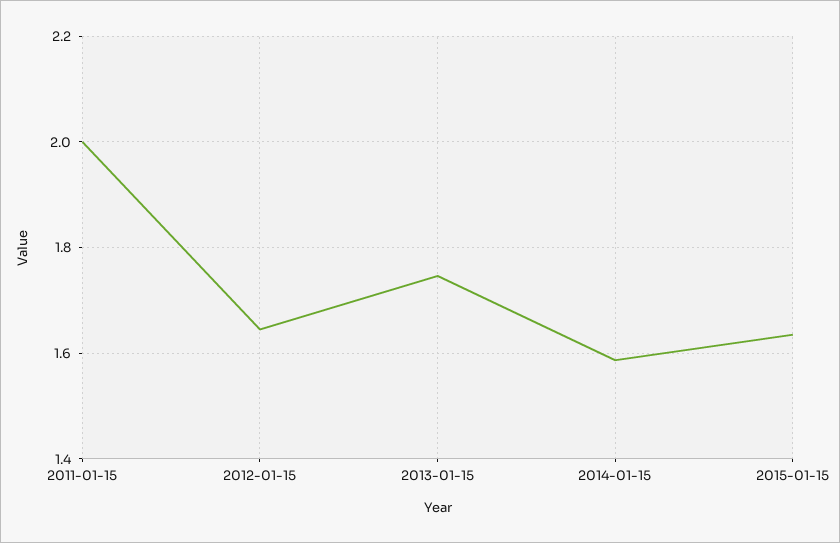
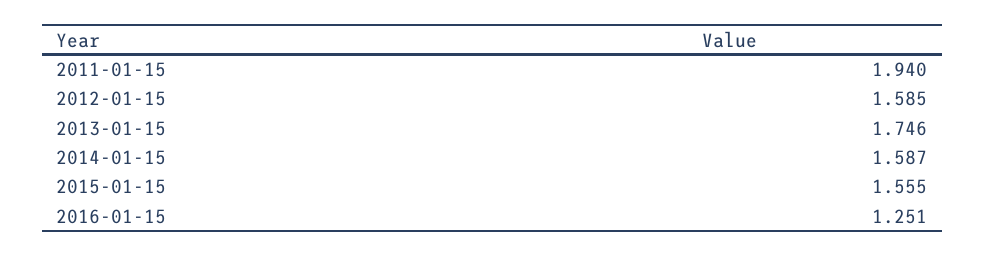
2011-01-15: 2 -> 1.94
2012-01-15: 1.64 -> 1.585
2015-01-15: 1.64 -> 1.555
2016-01-15: none -> 1.251

